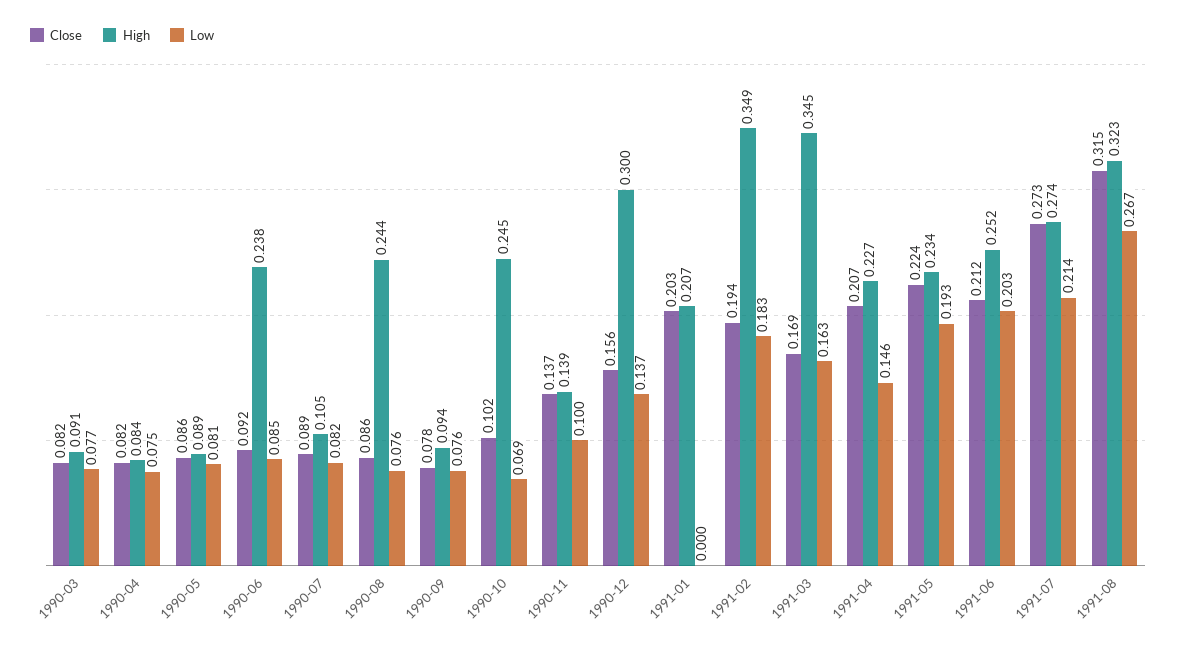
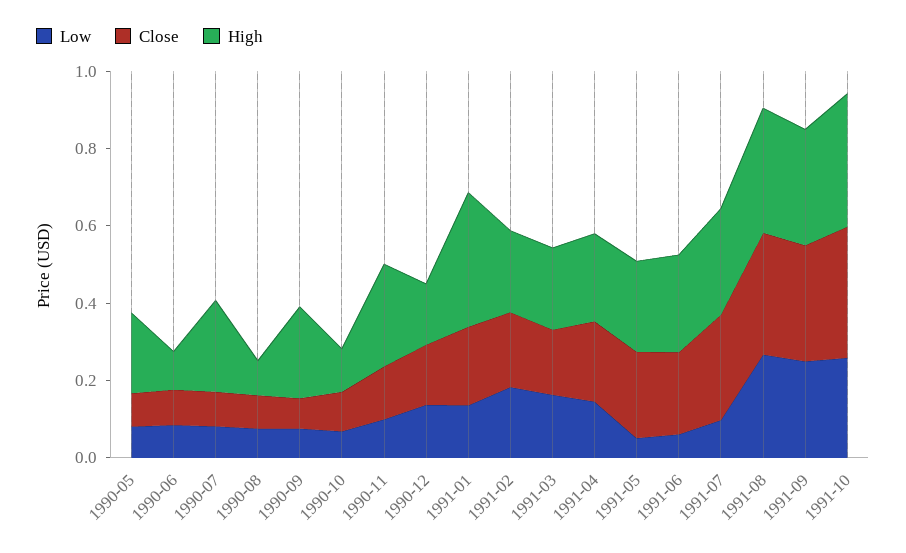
Close, 1990-03: 0.082 -> none
High, 1990-03: 0.091 -> none
Low, 1990-03: 0.077 -> none
Close, 1990-04: 0.082 -> none
High, 1990-04: 0.084 -> none
Low, 1990-04: 0.075 -> none
High, 1990-05: 0.089 -> 0.2
High, 1990-06: 0.238 -> 0.1
High, 1990-07: 0.105 -> 0.25
High, 1990-08: 0.244 -> 0.1
High, 1990-09: 0.094 -> 0.25
High, 1990-10: 0.245 -> 0.1
High, 1990-11: 0.139 -> 0.25
High, 1990-12: 0.3 -> 0.15
High, 1991-01: 0.207 -> 0.35
Low, 1991-01: 0 -> 0.15
High, 1991-02: 0.349 -> 0.2
High, 1991-03: 0.345 -> 0.2
Low, 1991-05: 0.193 -> 0.05
Low, 1991-06: 0.203 -> 0.05
Low, 1991-07: 0.214 -> 0.1
Low, 1991-09: none -> 0.25
Close, 1991-09: none -> 0.3
High, 1991-09: none -> 0.3
Low, 1991-10: none -> 0.25
Close, 1991-10: none -> 0.35
High, 1991-10: none -> 0.35

